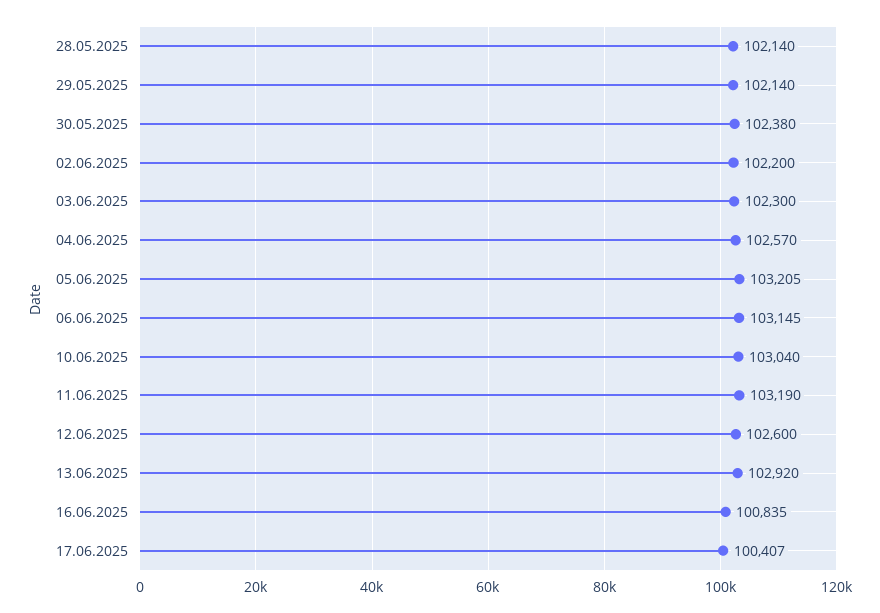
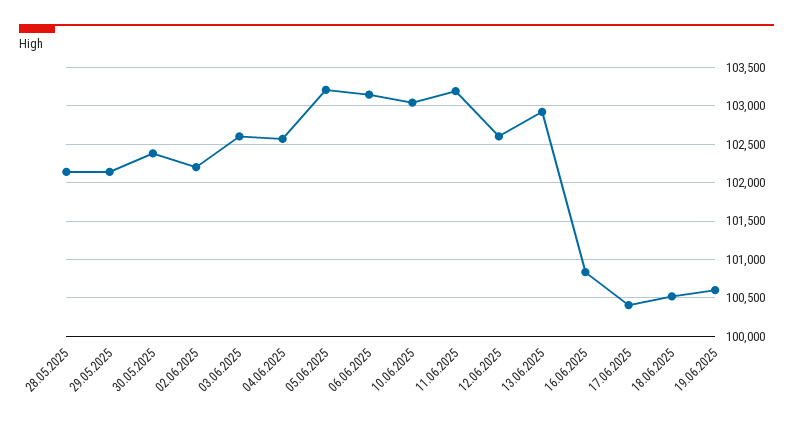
03.06.2025: 102300 -> 102600
18.06.2025: none -> 100500
19.06.2025: none -> 100600

